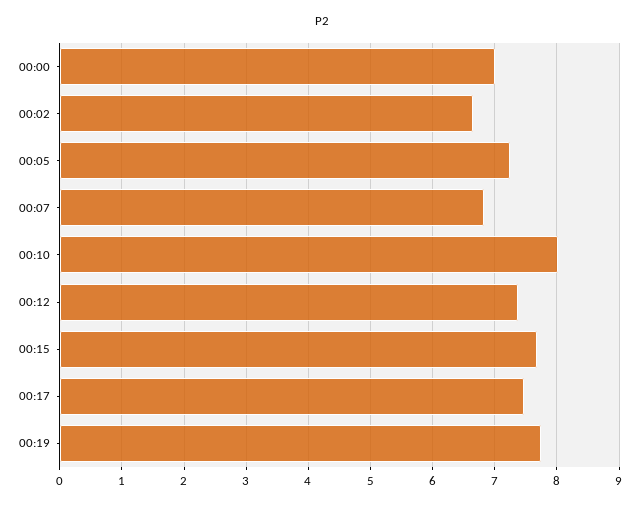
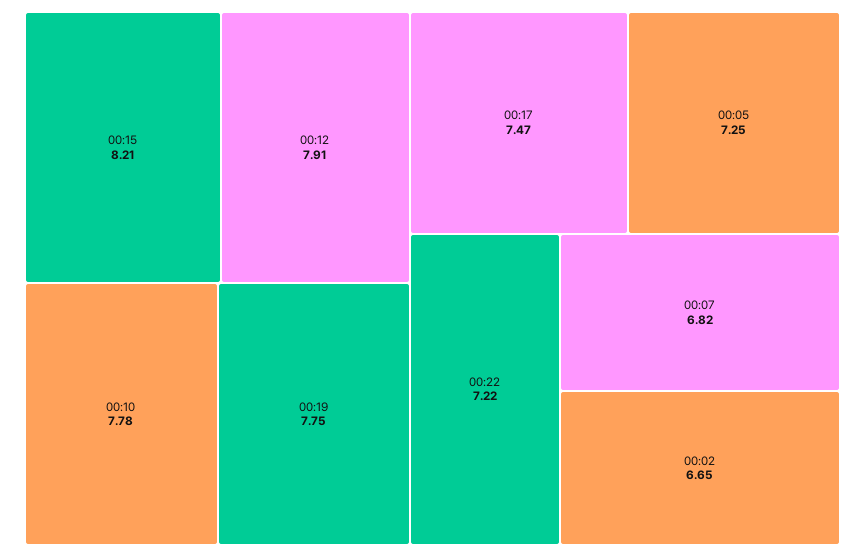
00:00: 7 -> none
00:10: 8 -> 7.78
00:12: 7.4 -> 7.91
00:15: 7.7 -> 8.21
00:22: none -> 7.22

